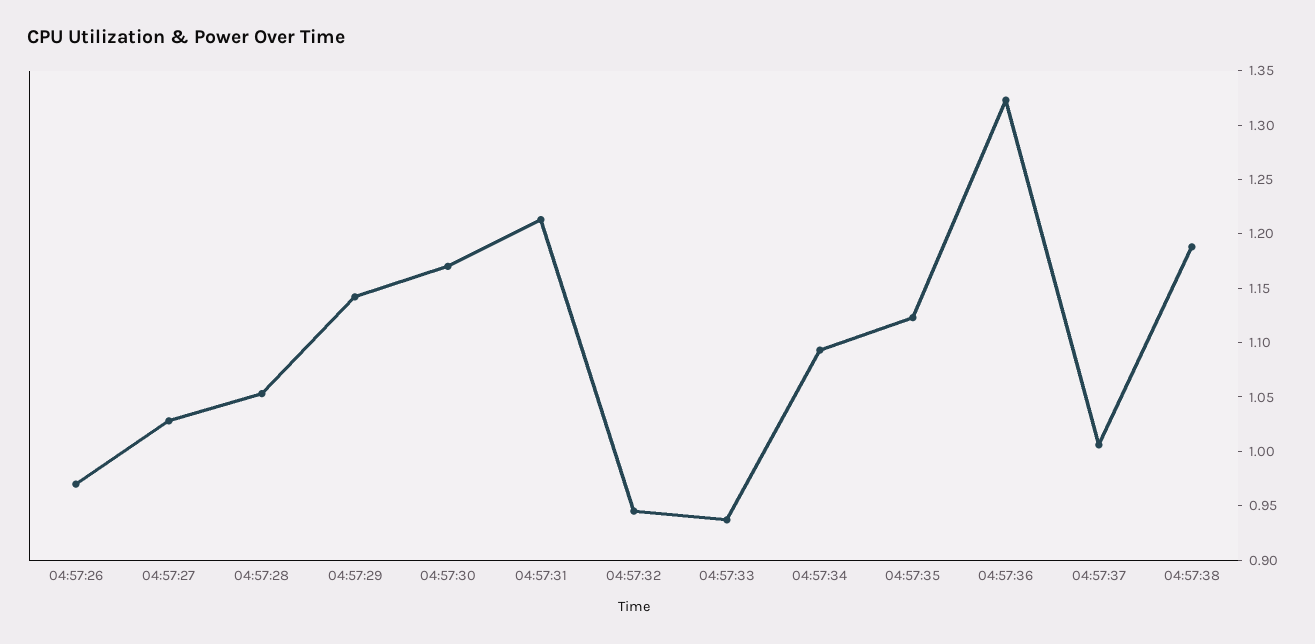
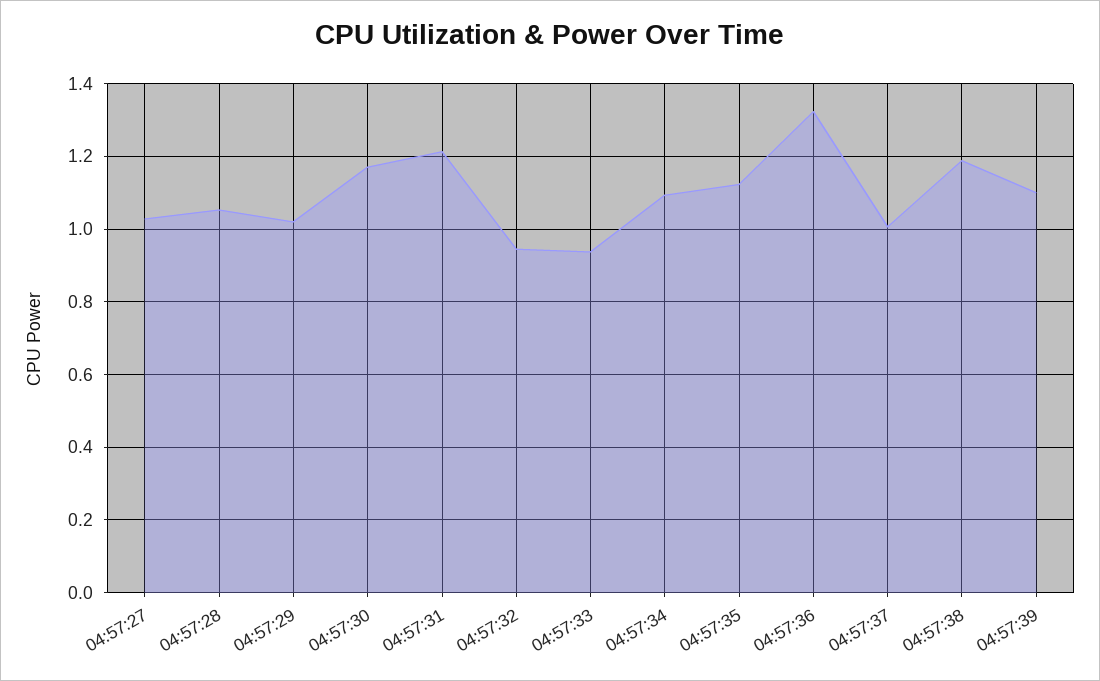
04:57:26: 0.97 -> none
04:57:29: 1.14 -> 1.02
04:57:39: none -> 1.1

